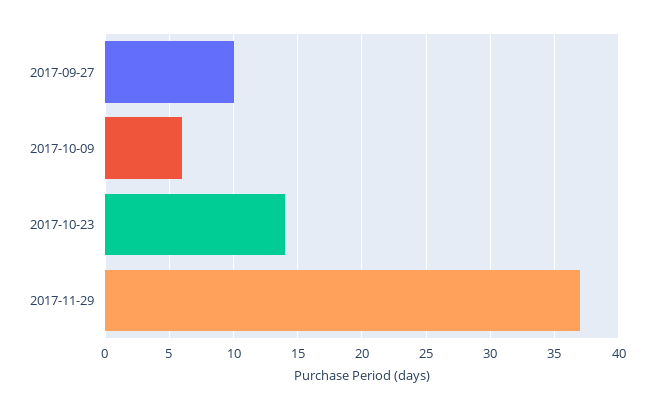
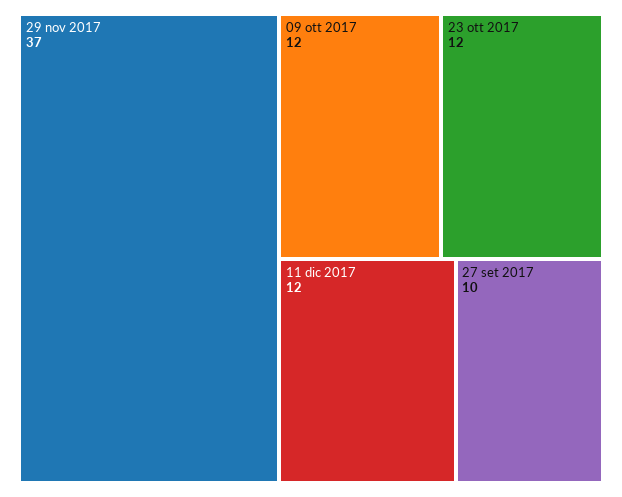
2017-10-09: 6 -> 12
2017-10-23: 14 -> 12
11 dic 2017: none -> 12

